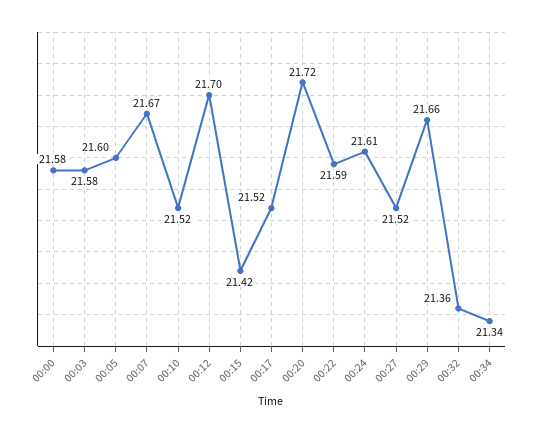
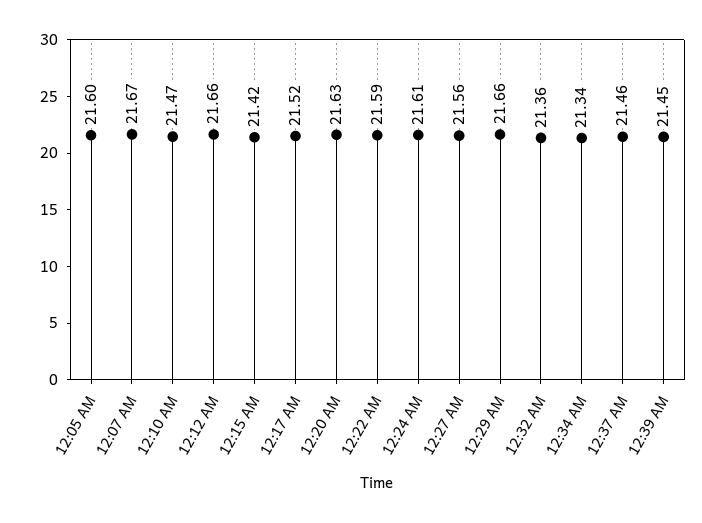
00:00: 21.58 -> none
00:03: 21.58 -> none
00:10: 21.52 -> 21.47
00:12: 21.7 -> 21.66
00:20: 21.72 -> 21.63
00:27: 21.52 -> 21.56
12:37 AM: none -> 21.46
12:39 AM: none -> 21.45

